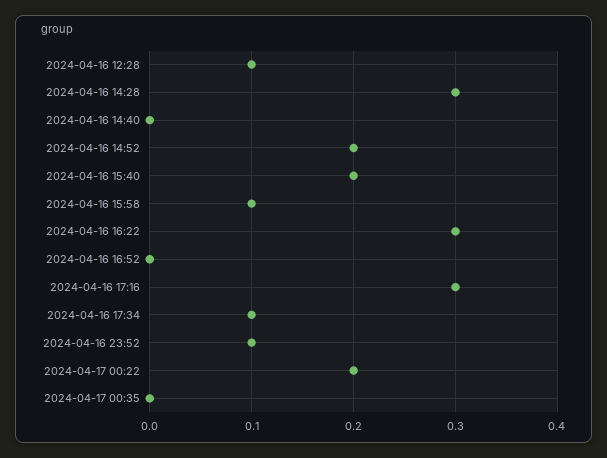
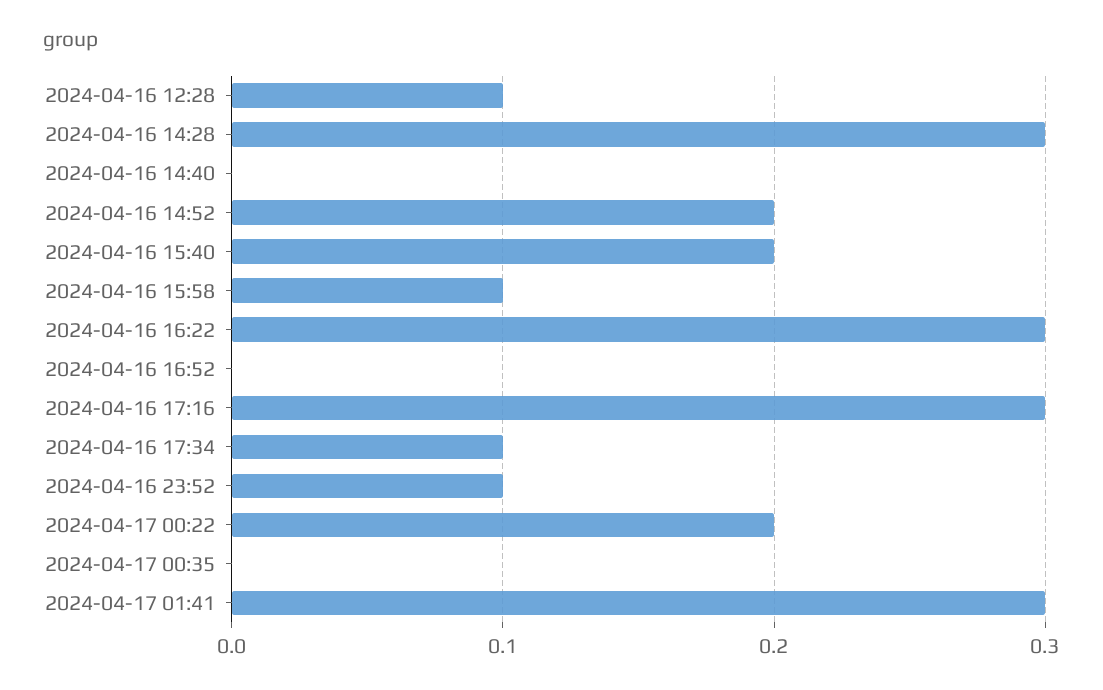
2024-04-17 01:41: none -> 0.3

